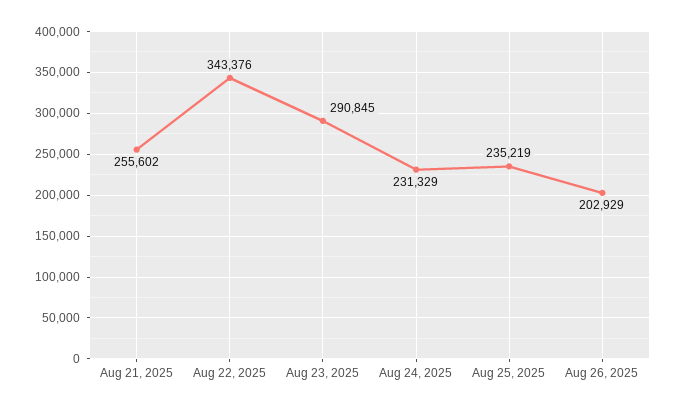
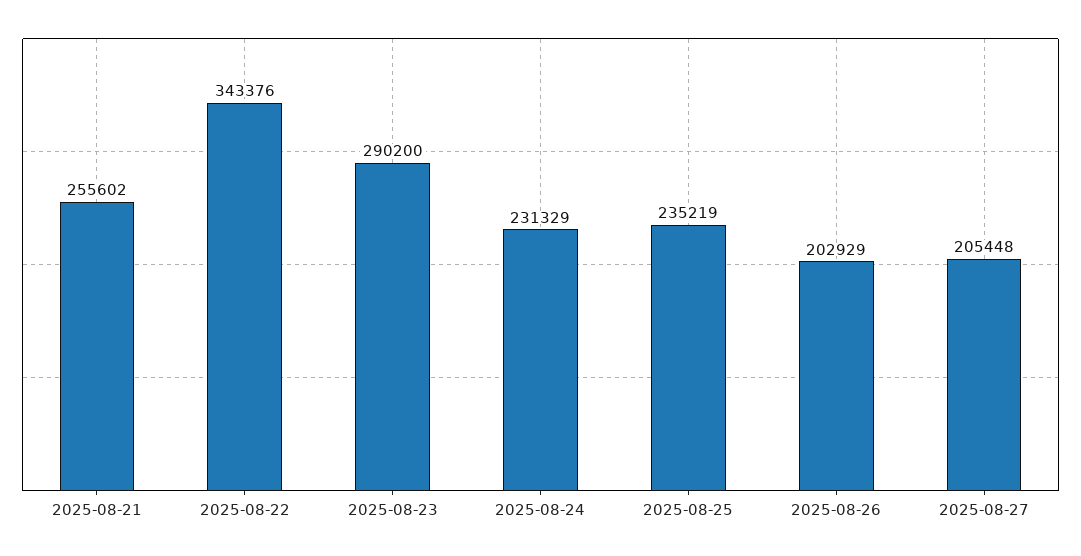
Aug 23, 2025: 290845 -> 290200
2025-08-27: none -> 205448

